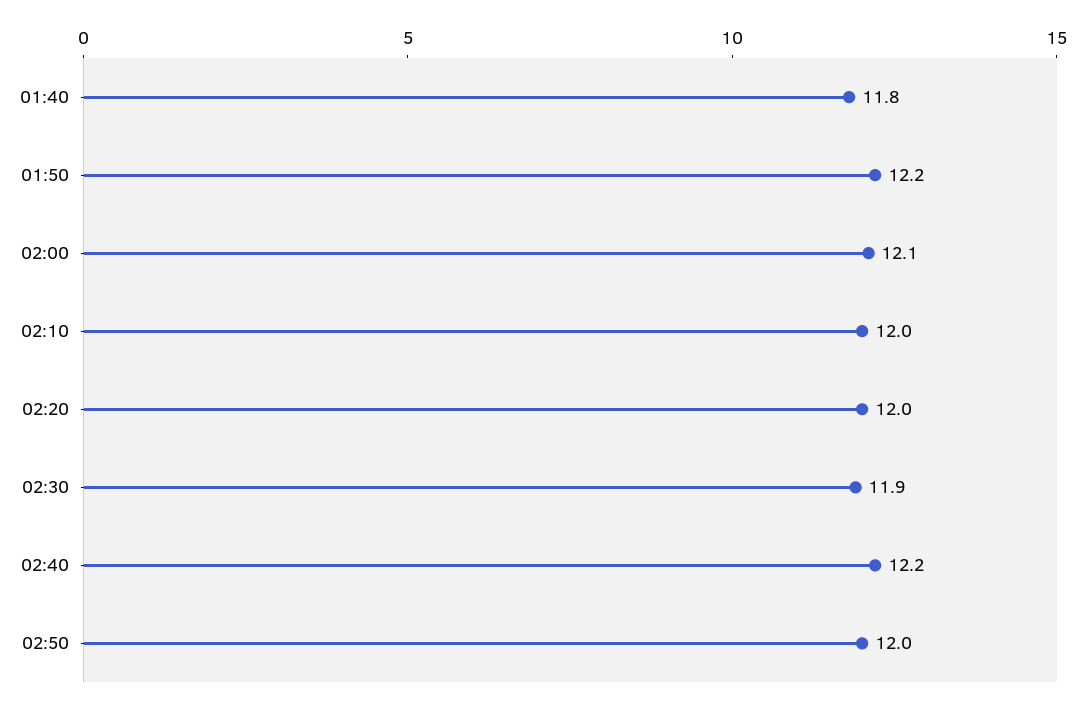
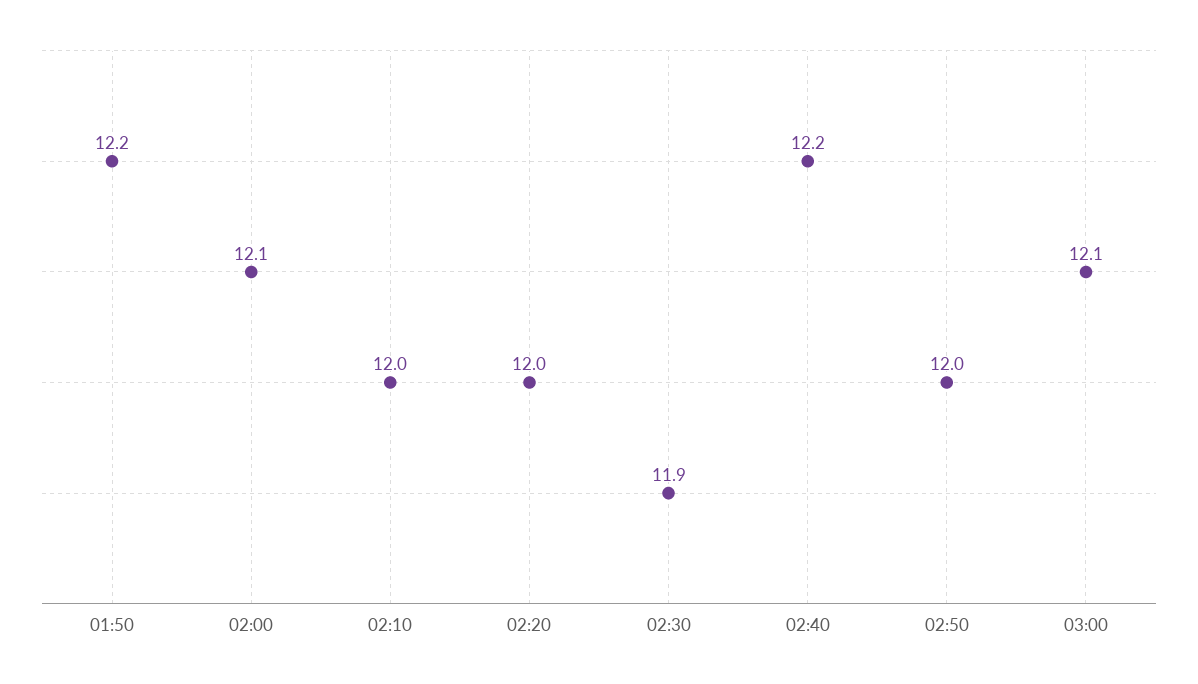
01:40: 11.8 -> none
03:00: none -> 12.1

